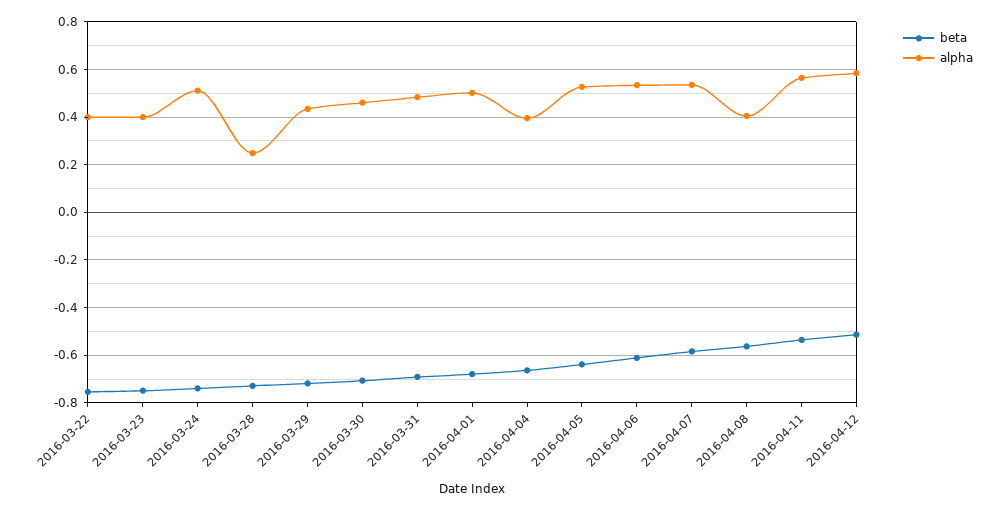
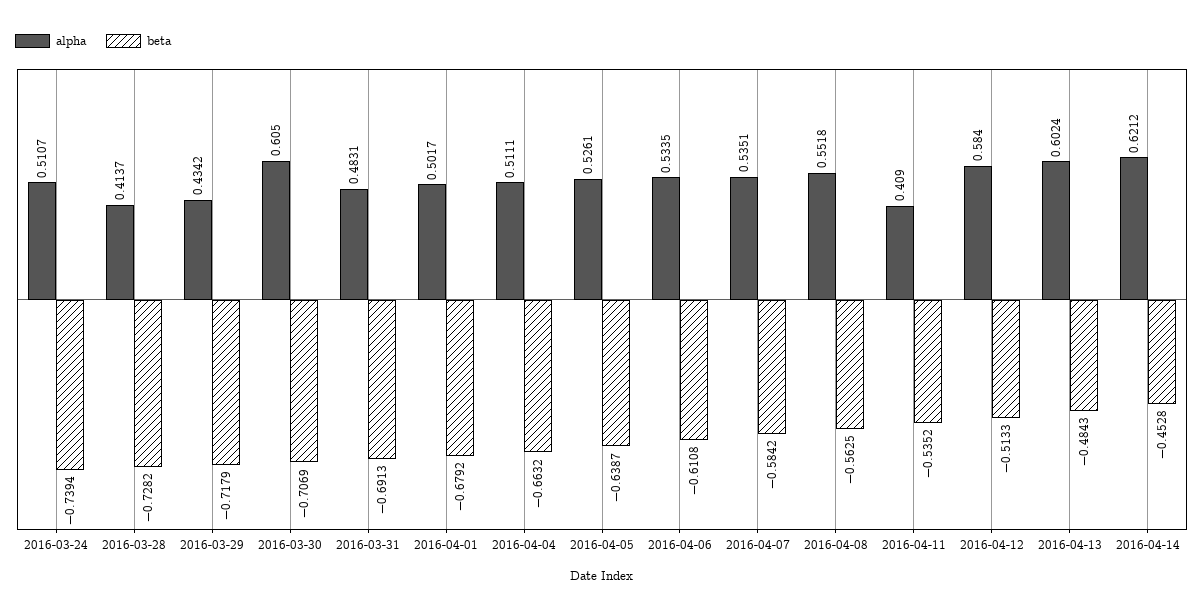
beta, 2016-03-22: -0.75 -> none
alpha, 2016-03-22: 0.4 -> none
beta, 2016-03-23: -0.75 -> none
alpha, 2016-03-23: 0.4 -> none
alpha, 2016-03-28: 0.25 -> 0.4137
alpha, 2016-03-30: 0.45 -> 0.605
alpha, 2016-04-04: 0.4 -> 0.5111
alpha, 2016-04-08: 0.4 -> 0.5518
alpha, 2016-04-11: 0.55 -> 0.409
alpha, 2016-04-13: none -> 0.6024
beta, 2016-04-13: none -> -0.4843
alpha, 2016-04-14: none -> 0.6212
beta, 2016-04-14: none -> -0.4528

